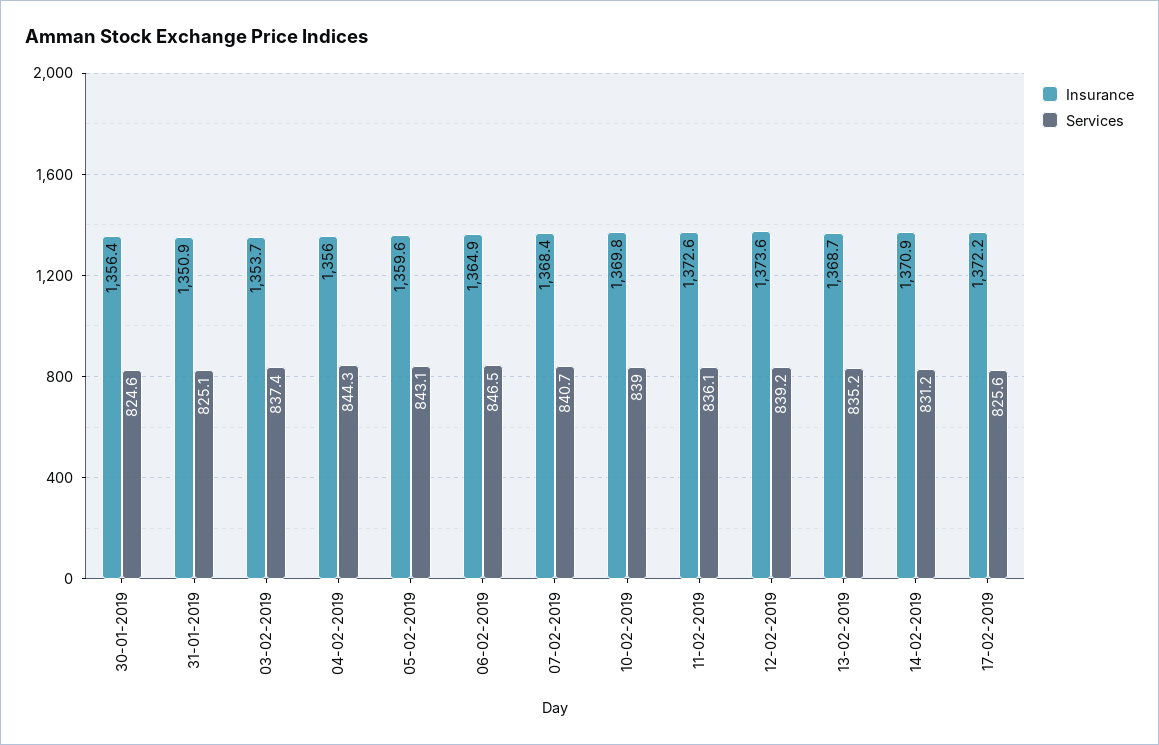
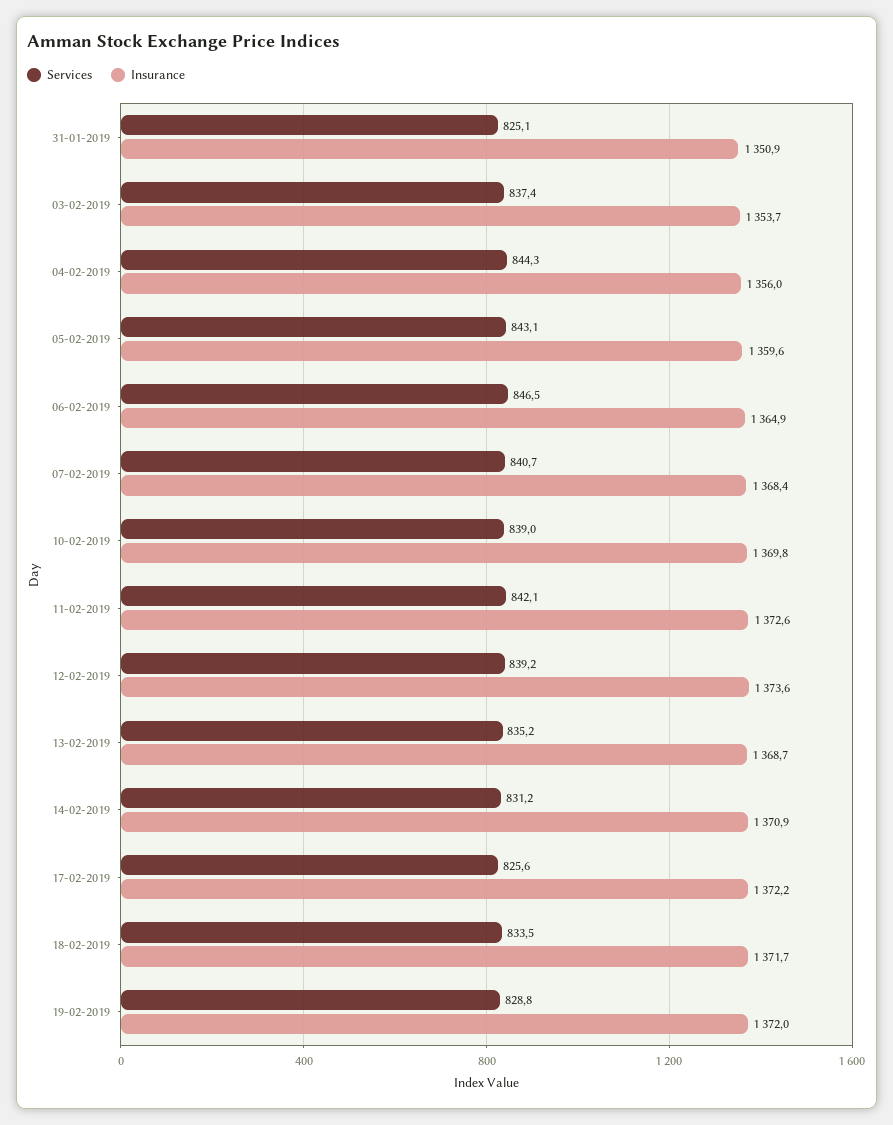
Insurance, 30-01-2019: 1356.4 -> none
Services, 30-01-2019: 824.6 -> none
Services, 11-02-2019: 836.1 -> 842.1
Services, 18-02-2019: none -> 833.5
Insurance, 18-02-2019: none -> 1371.7
Services, 19-02-2019: none -> 828.8
Insurance, 19-02-2019: none -> 1372

